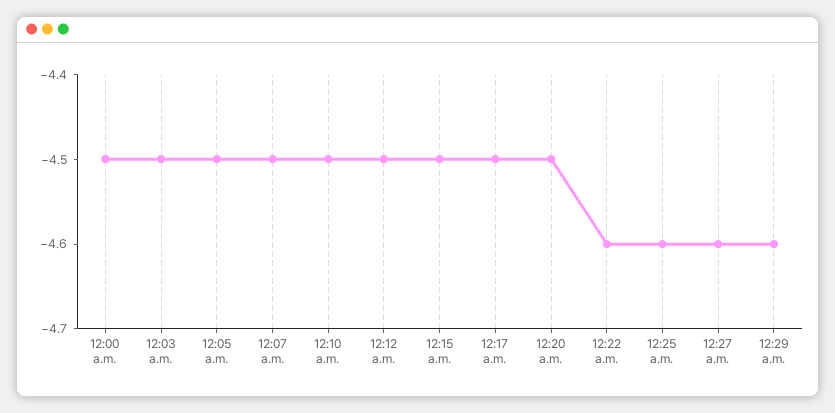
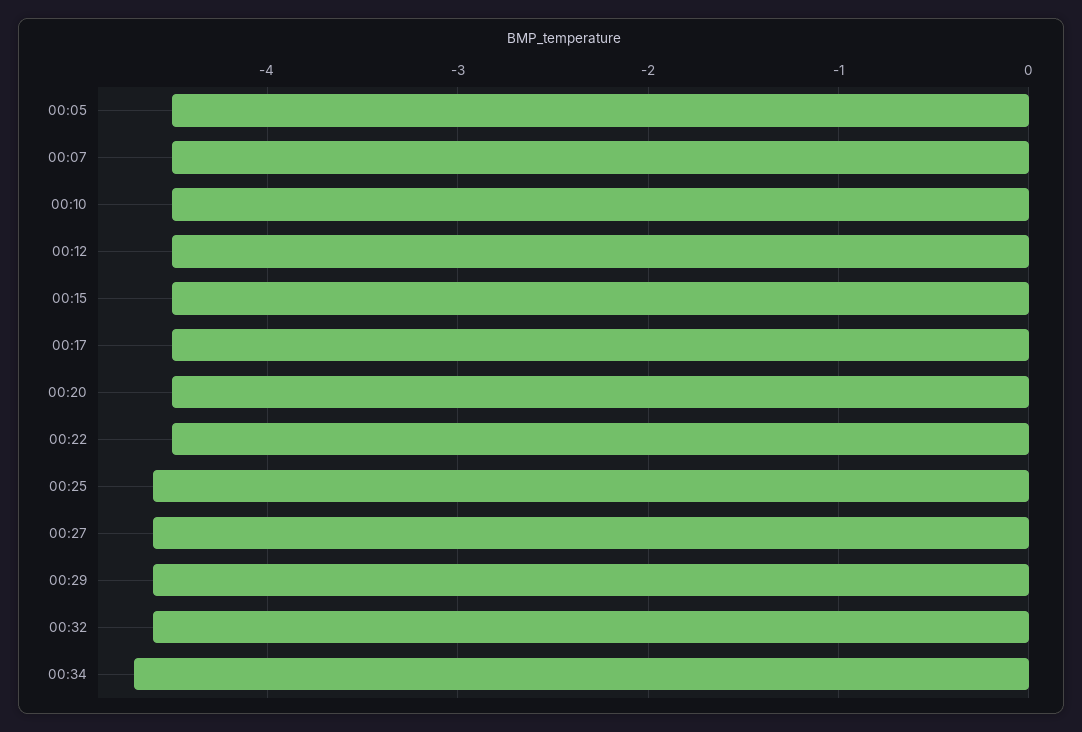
12:00 a.m.: -4.5 -> none
12:03 a.m.: -4.5 -> none
12:22 a.m.: -4.6 -> -4.5
00:32: none -> -4.6
00:34: none -> -4.7

